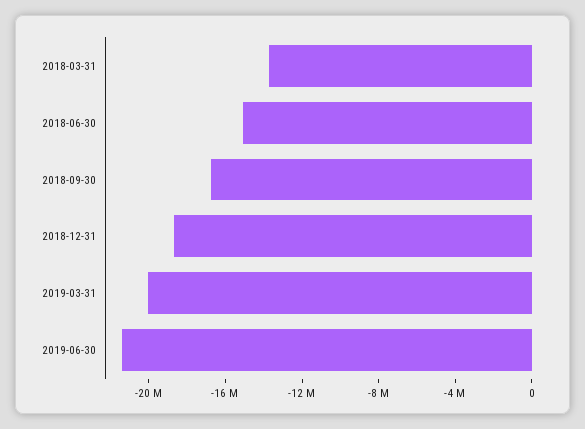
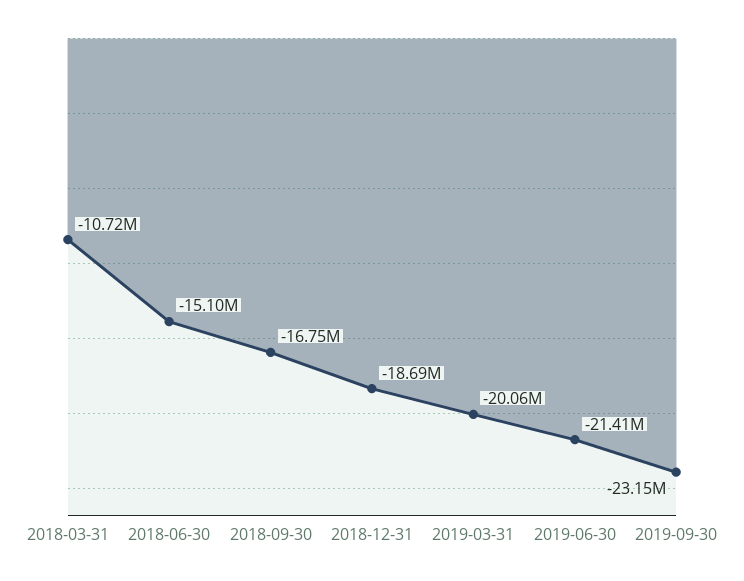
2018-03-31: -14000000 -> -10720000
2019-09-30: none -> -23150000

